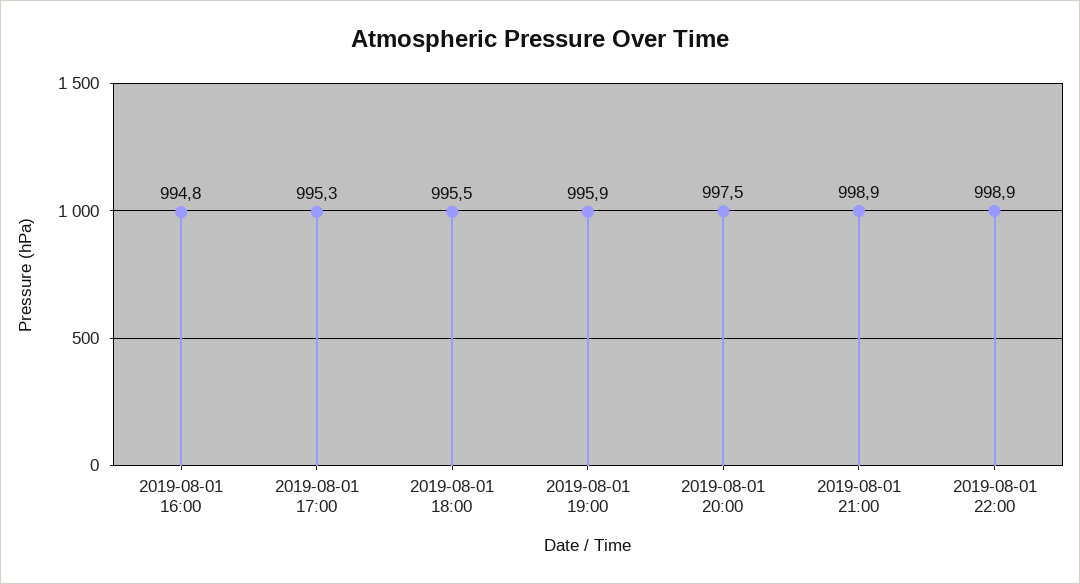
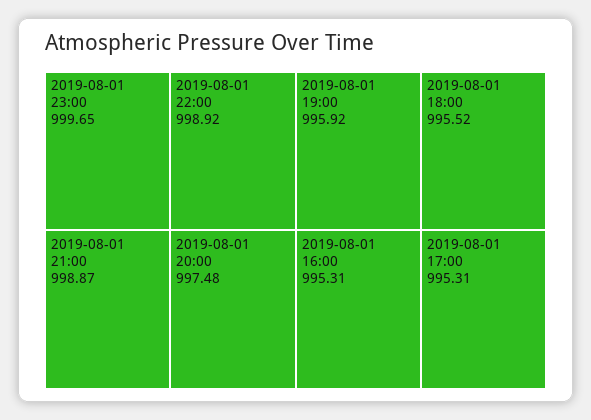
2019-08-01 16:00: 994.8 -> 995.31
2019-08-01 23:00: none -> 999.65

